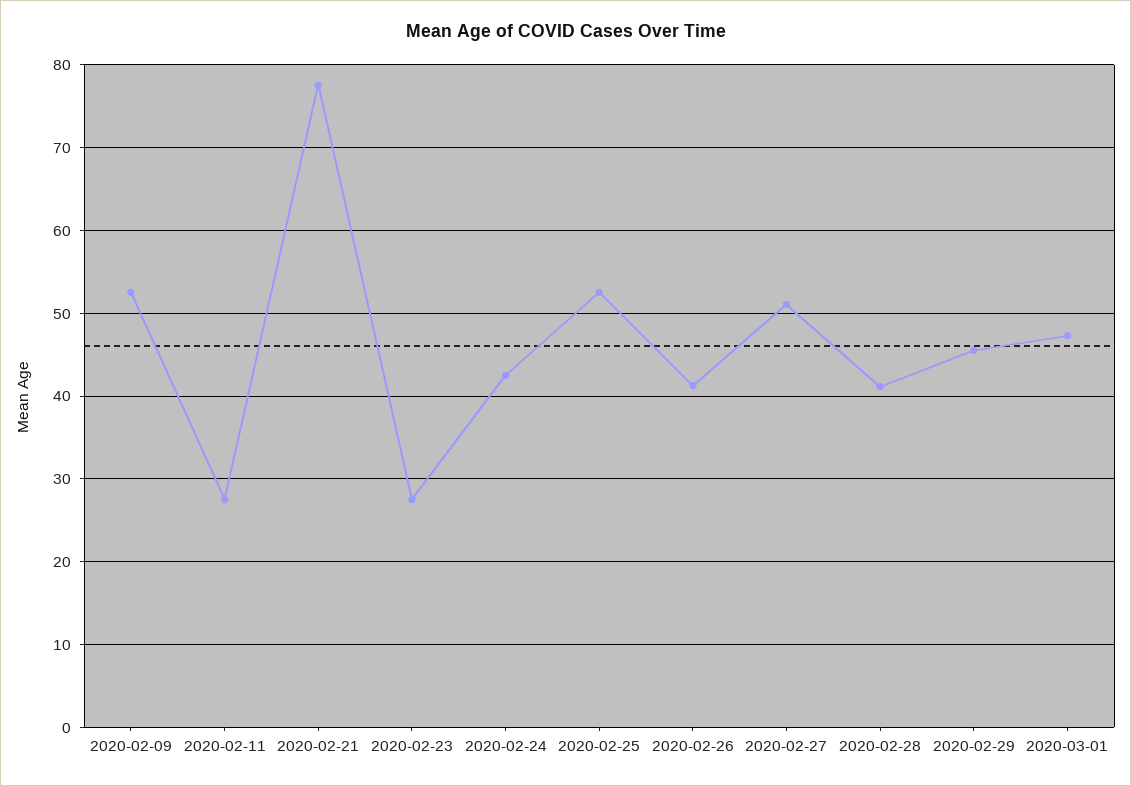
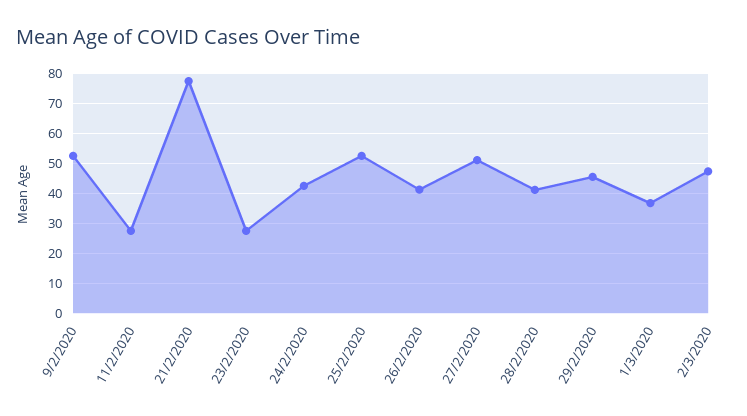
2020-03-01: 47 -> 37.5
2/3/2020: none -> 47.5

